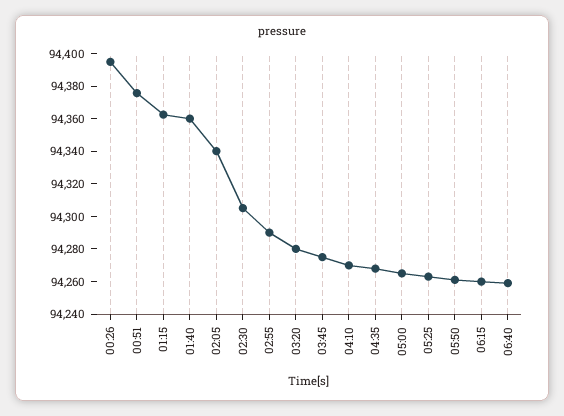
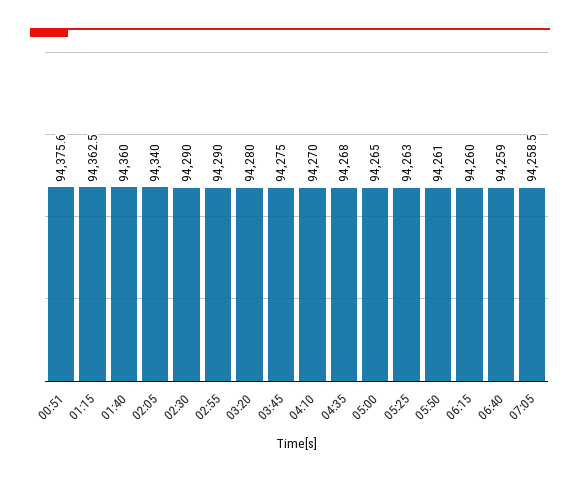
00:26: 94395 -> none
02:30: 94305 -> 94290
07:05: none -> 94258.5

